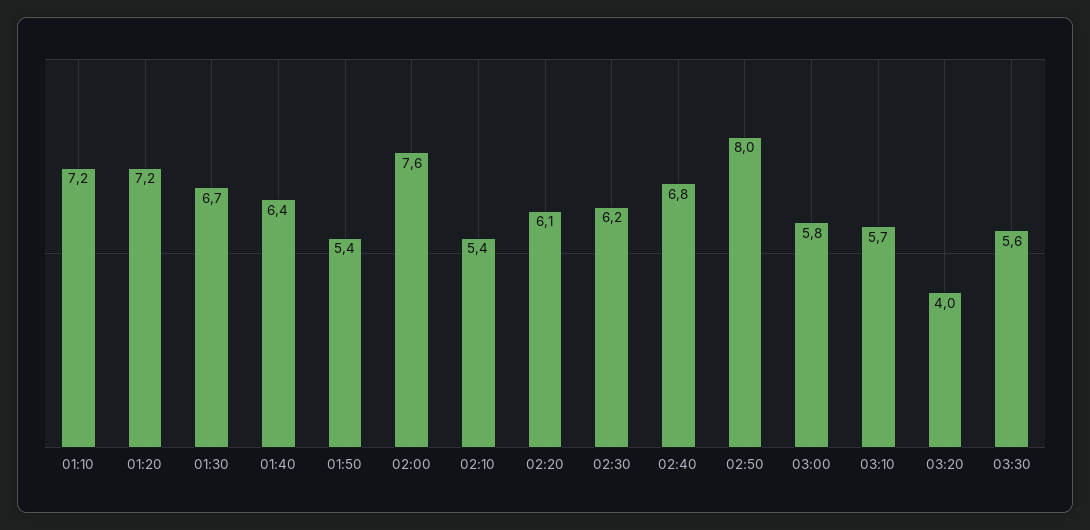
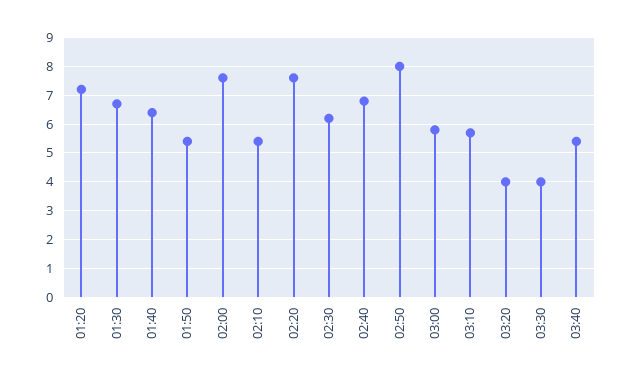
01:10: 7.2 -> none
02:20: 6.1 -> 7.5
03:30: 5.6 -> 4
03:40: none -> 5.5

